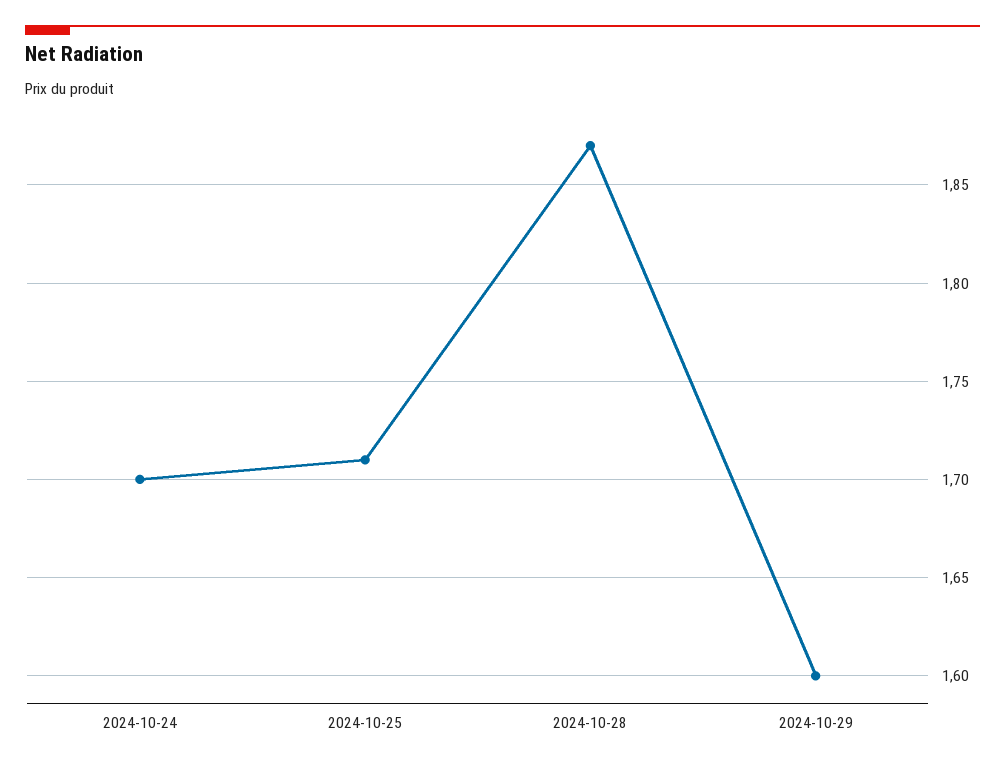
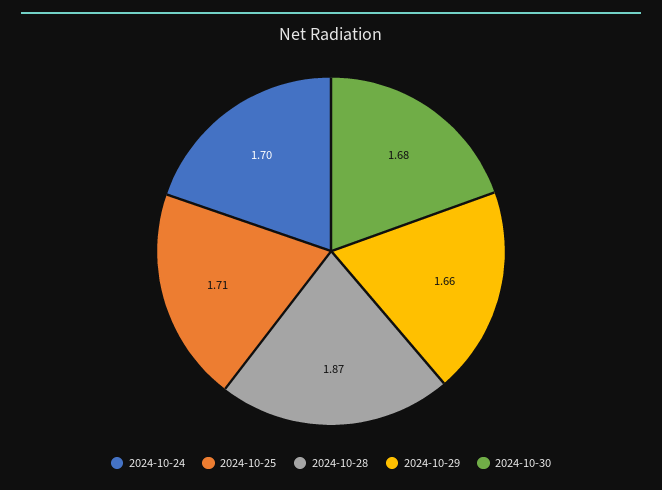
2024-10-29: 1.6 -> 1.66
2024-10-30: none -> 1.68

